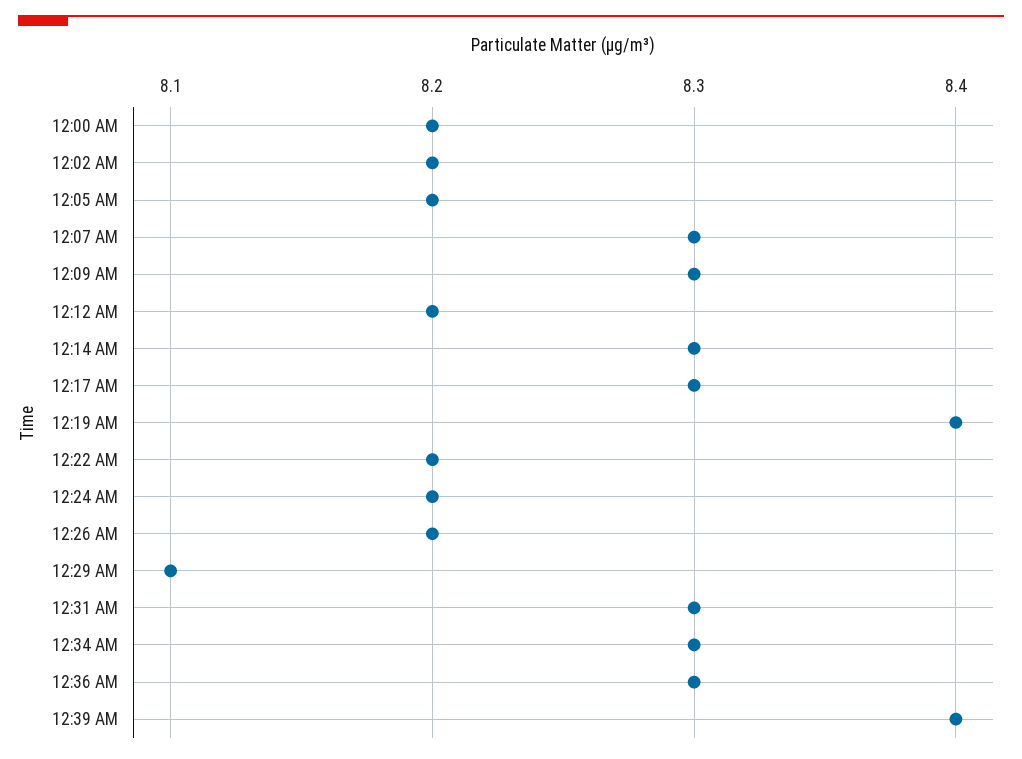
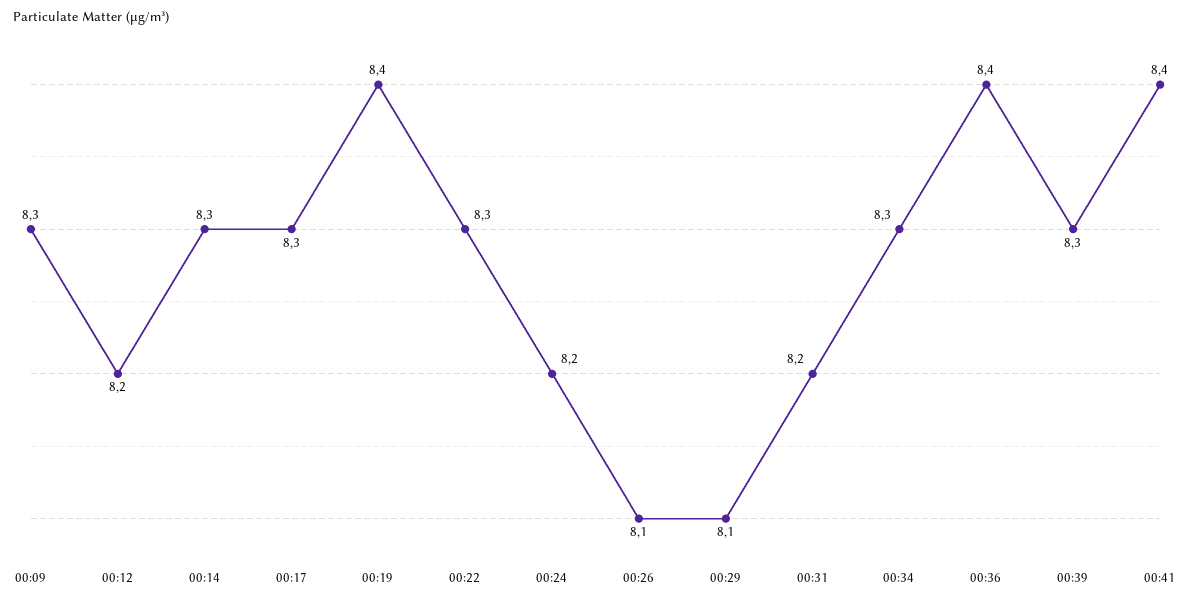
12:00 AM: 8.2 -> none
12:02 AM: 8.2 -> none
12:05 AM: 8.2 -> none
12:07 AM: 8.3 -> none
12:22 AM: 8.2 -> 8.3
12:26 AM: 8.2 -> 8.1
12:31 AM: 8.3 -> 8.2
12:36 AM: 8.3 -> 8.4
12:39 AM: 8.4 -> 8.3
00:41: none -> 8.4

